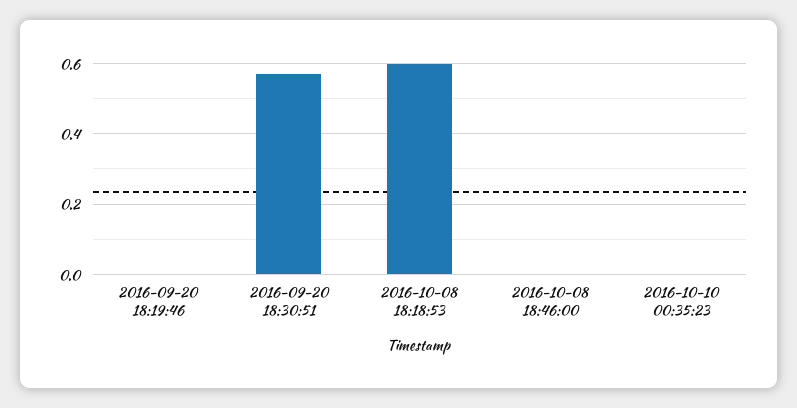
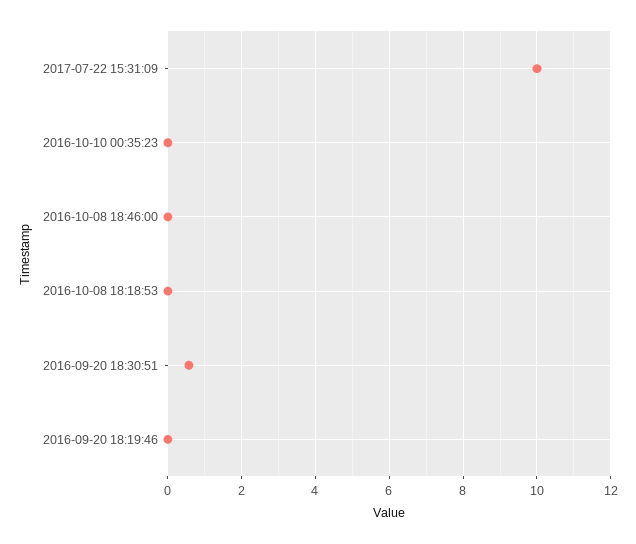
2016-10-08 18:18:53: 0.6 -> 0
2017-07-22 15:31:09: none -> 10

